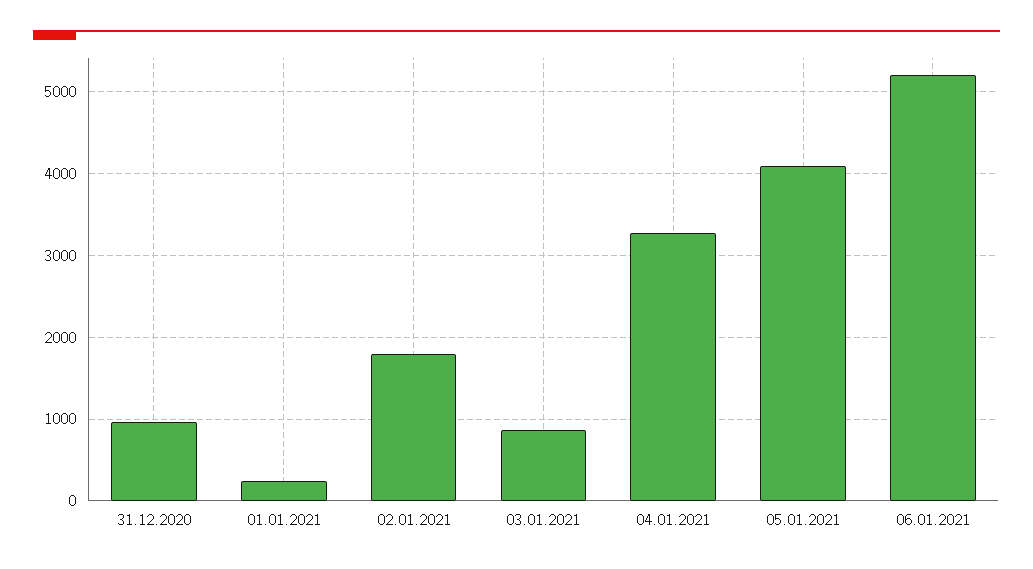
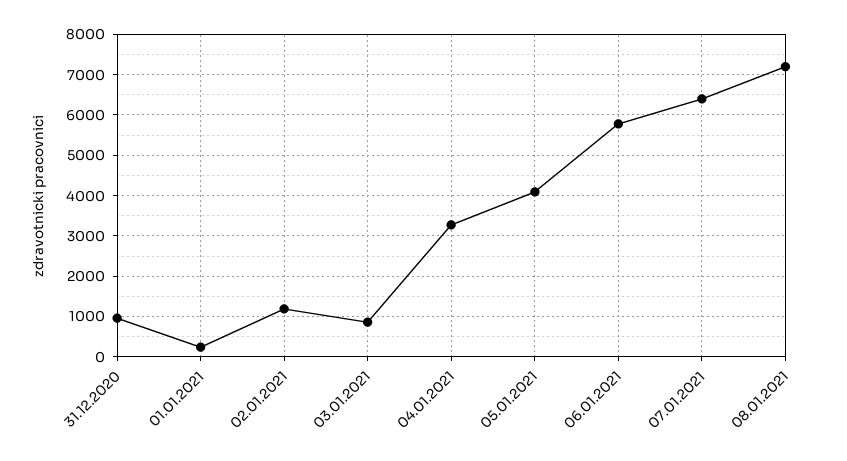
02.01.2021: 1800 -> 1200
06.01.2021: 5200 -> 5800
07.01.2021: none -> 6400
08.01.2021: none -> 7200

